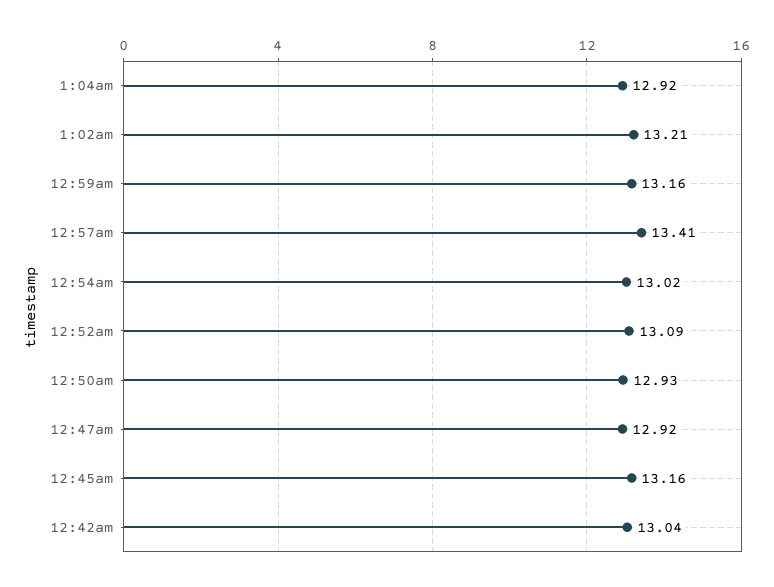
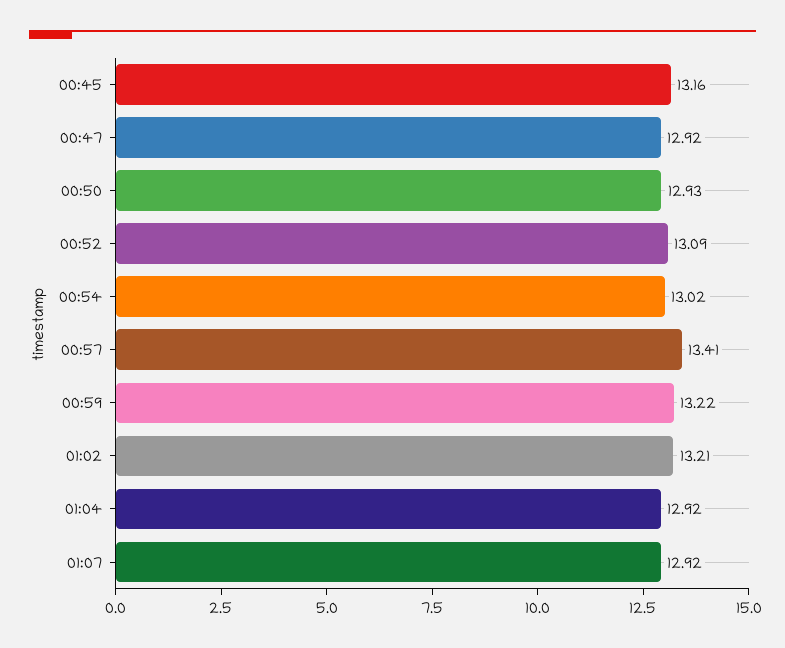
12:59am: 13.16 -> 13.22
12:42am: 13.04 -> none
01:07: none -> 12.92

